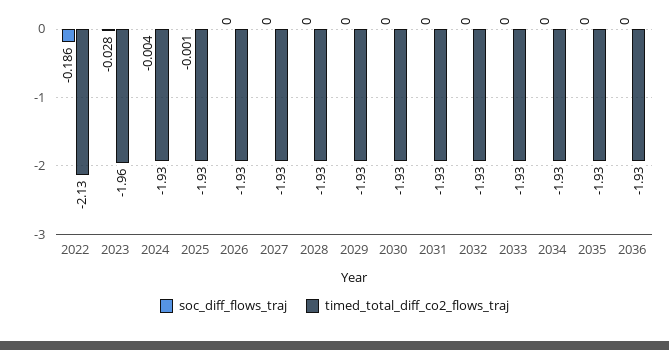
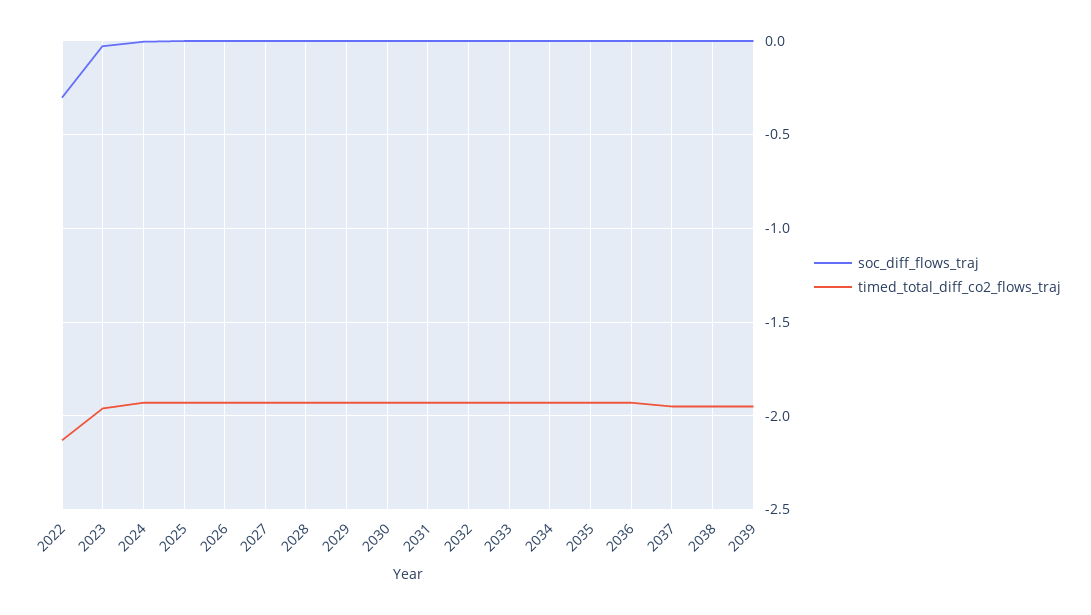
soc_diff_flows_traj, 2022: -0.186 -> -0.3
soc_diff_flows_traj, 2037: none -> 0
timed_total_diff_co2_flows_traj, 2037: none -> -1.95
soc_diff_flows_traj, 2038: none -> 0
timed_total_diff_co2_flows_traj, 2038: none -> -1.95
soc_diff_flows_traj, 2039: none -> 0
timed_total_diff_co2_flows_traj, 2039: none -> -1.95

